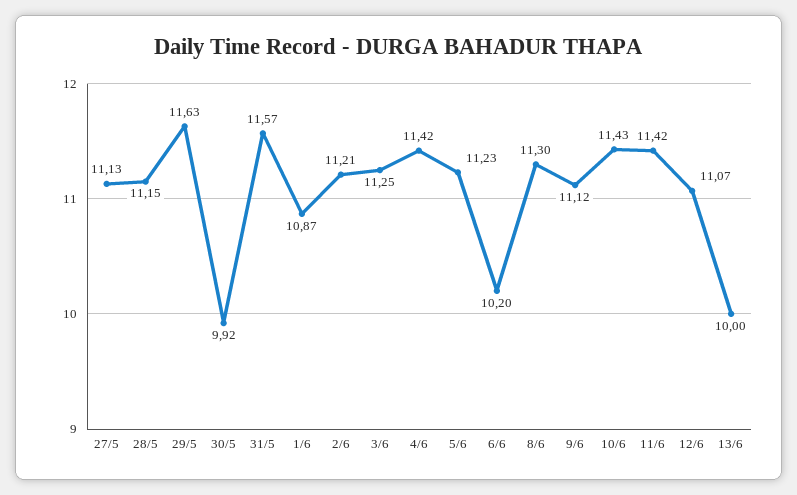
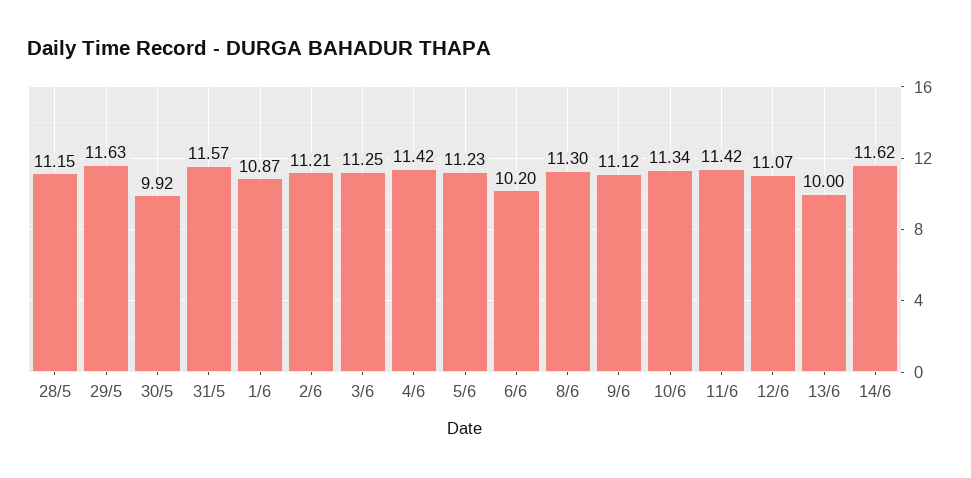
27/5: 11.13 -> none
10/6: 11.43 -> 11.34
14/6: none -> 11.62

